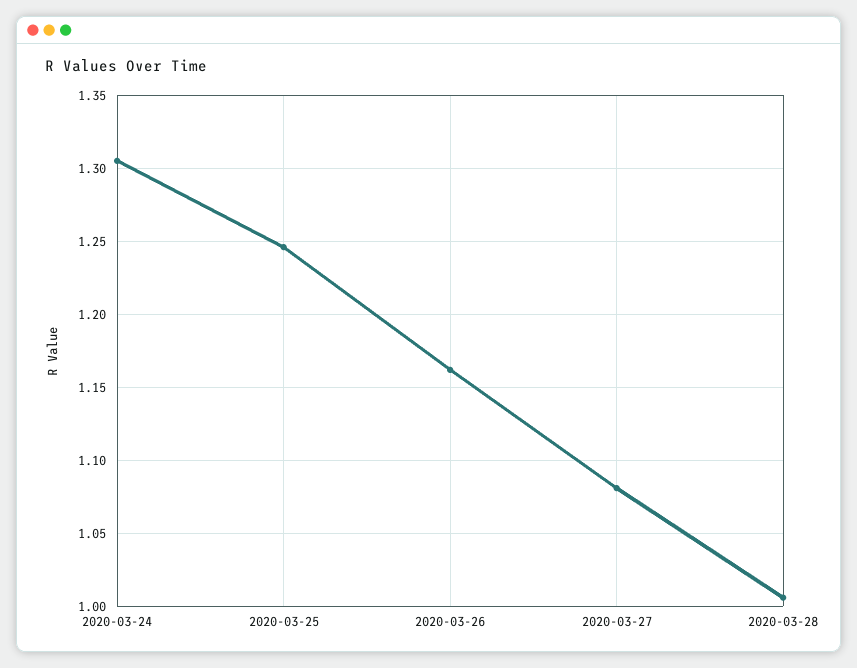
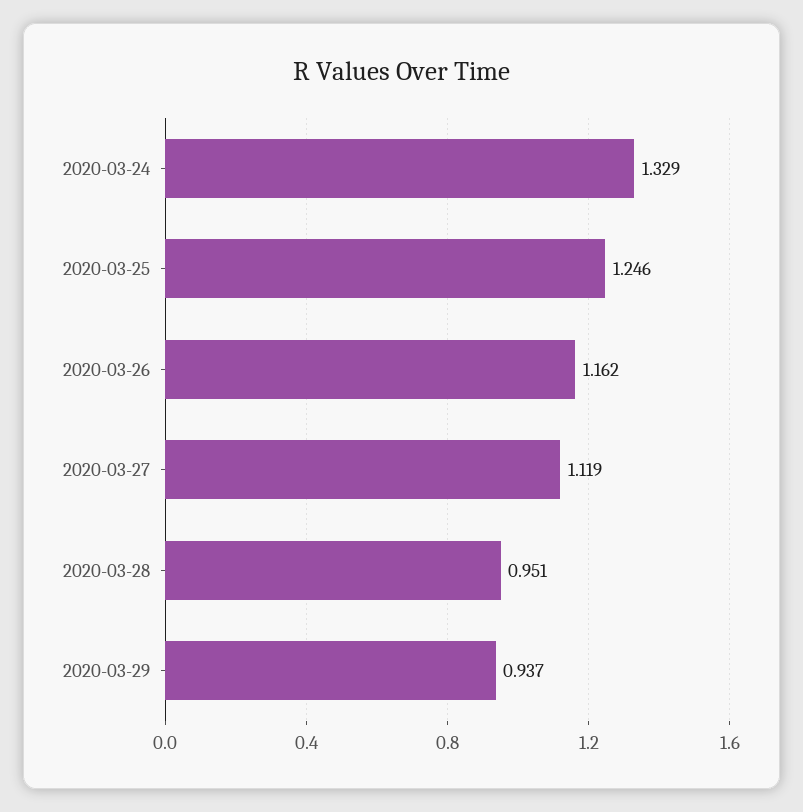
2020-03-24: 1.305 -> 1.329
2020-03-27: 1.08 -> 1.119
2020-03-28: 1.005 -> 0.951
2020-03-29: none -> 0.937

